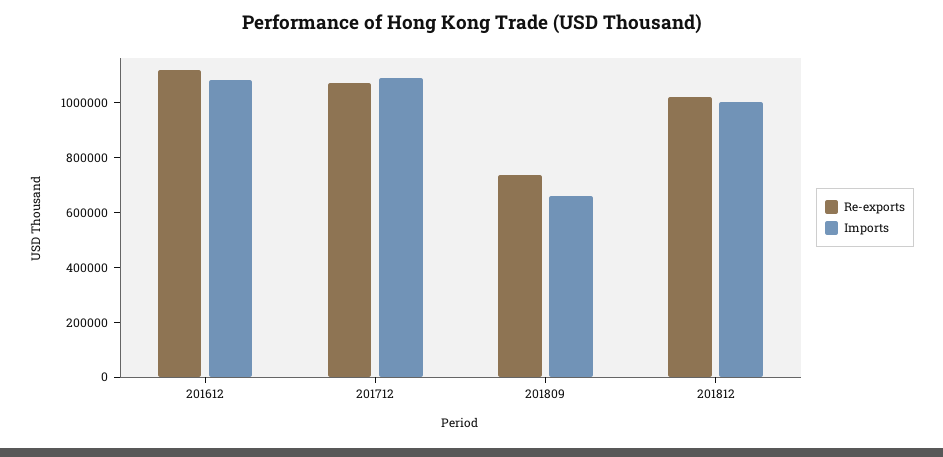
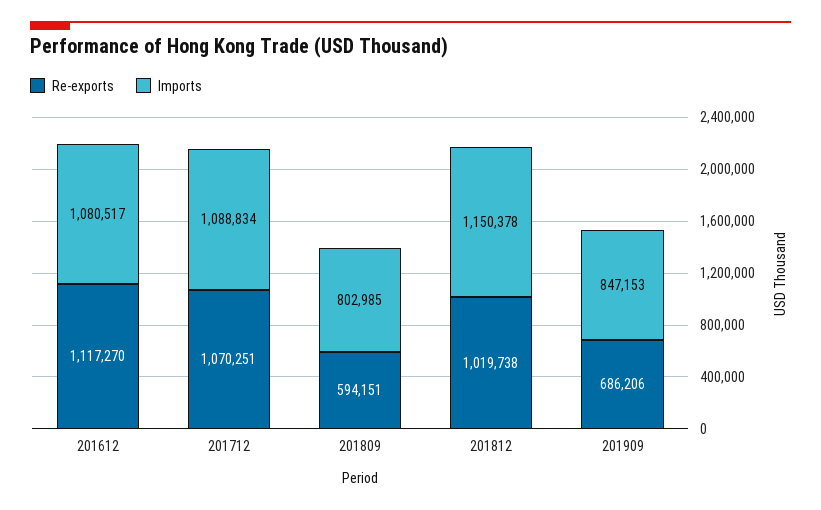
Re-exports, 201809: 750000 -> 594151
Imports, 201809: 650000 -> 802985
Imports, 201812: 1000000 -> 1150378
Re-exports, 201909: none -> 686206
Imports, 201909: none -> 847153

